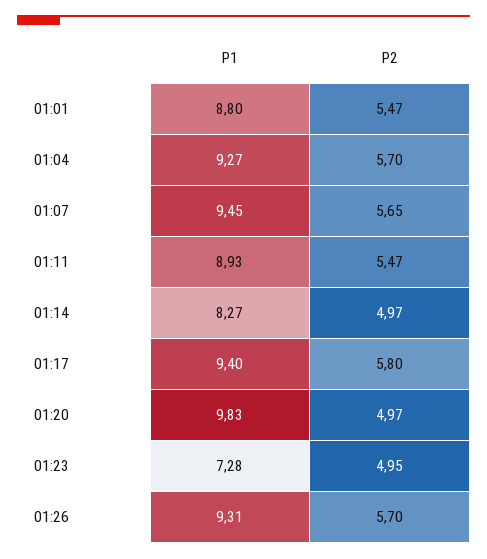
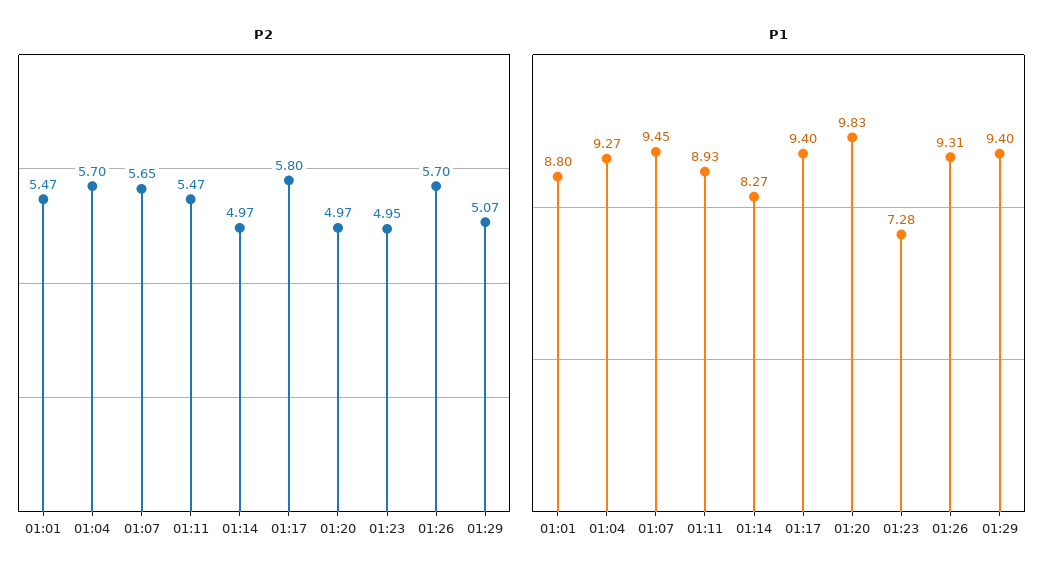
P2, 01:29: none -> 5.07
P1, 01:29: none -> 9.4

